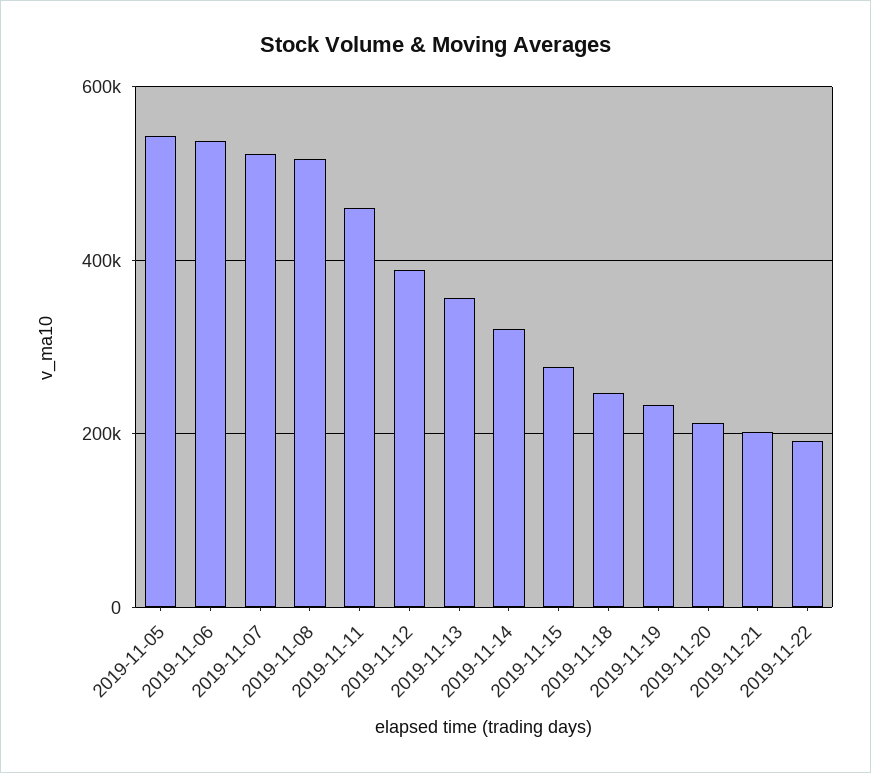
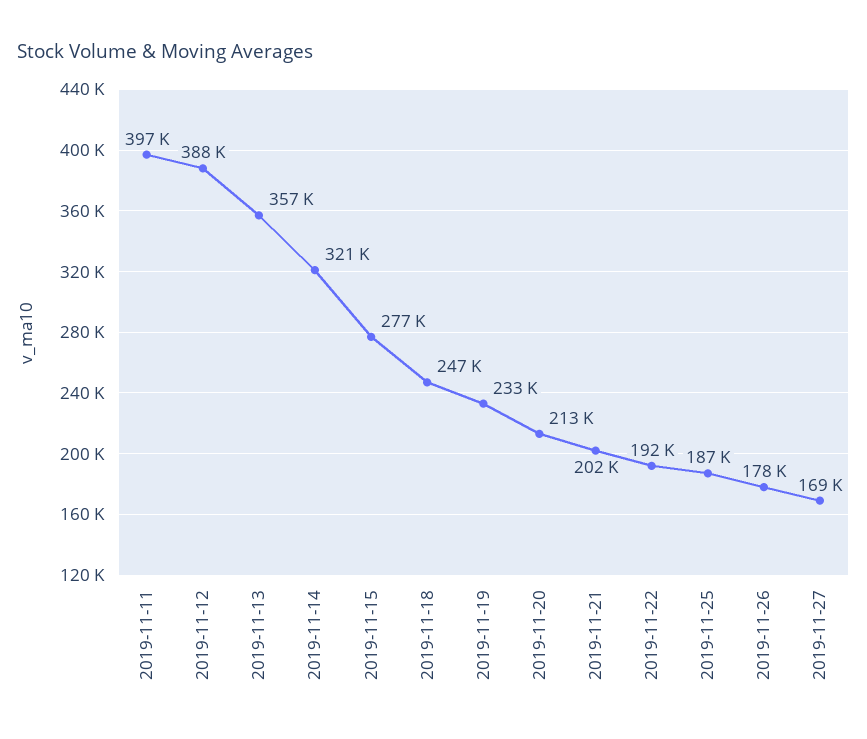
2019-11-05: 540000 -> none
2019-11-06: 540000 -> none
2019-11-07: 520000 -> none
2019-11-08: 520000 -> none
2019-11-11: 460000 -> 397000
2019-11-25: none -> 187000
2019-11-26: none -> 178000
2019-11-27: none -> 169000

